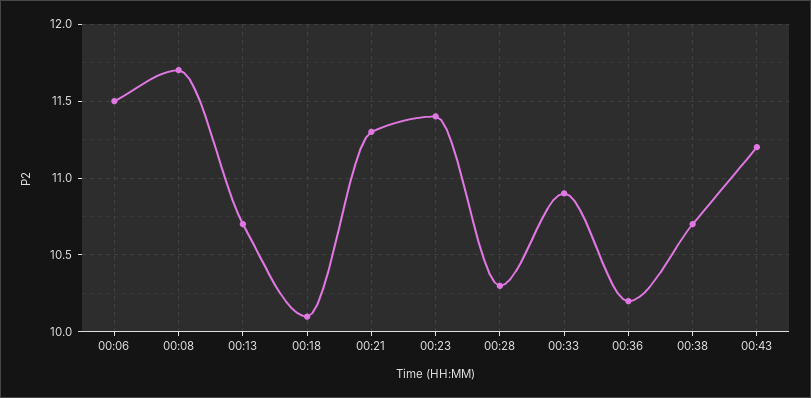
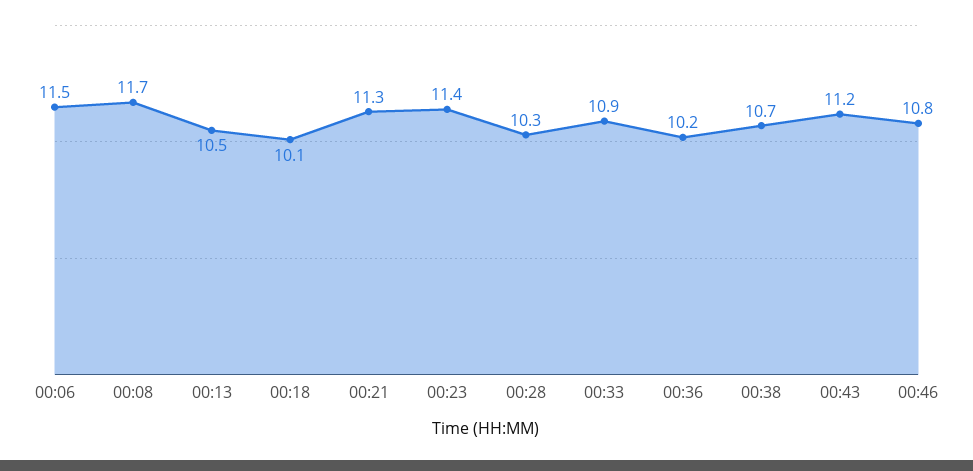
00:13: 10.7 -> 10.5
00:46: none -> 10.8

